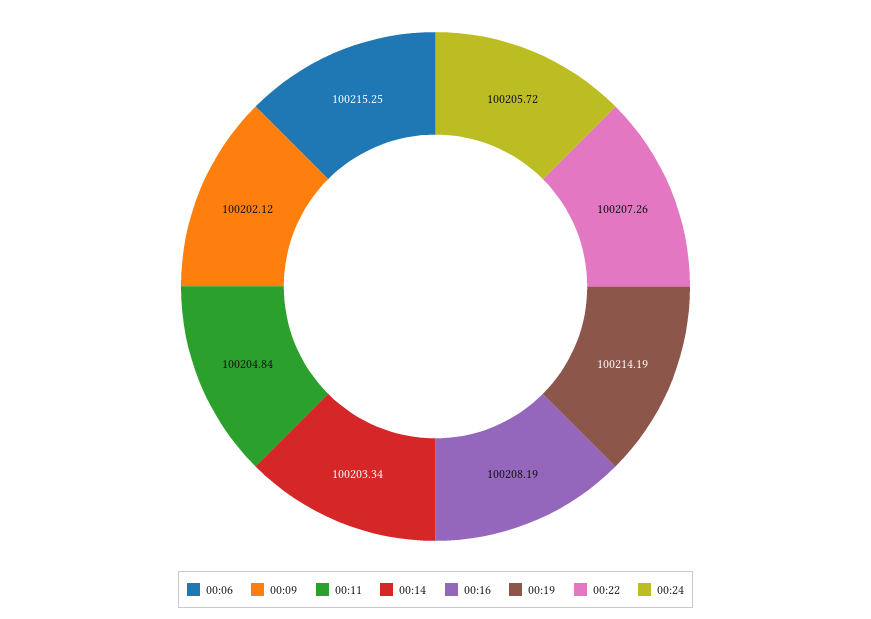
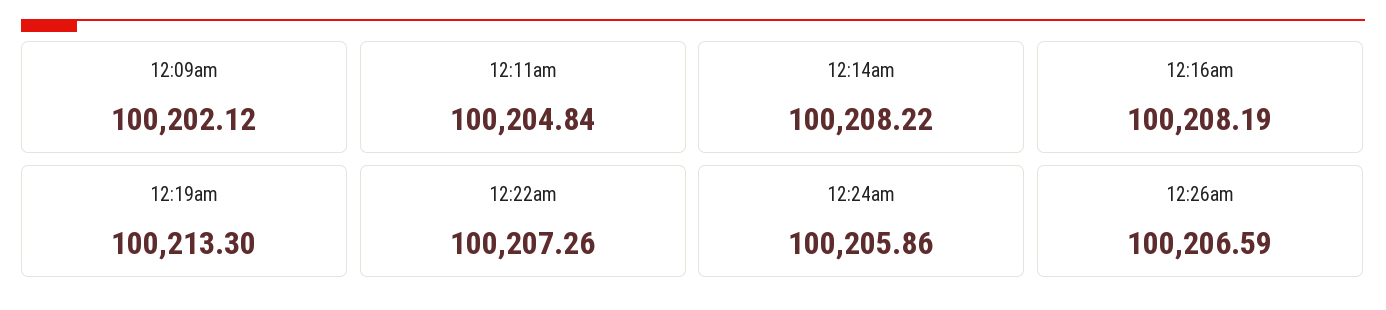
00:06: 100215.25 -> none
00:14: 100203.34 -> 100208.22
00:19: 100214.19 -> 100213.3
00:24: 100205.72 -> 100205.86
12:26am: none -> 100206.59

